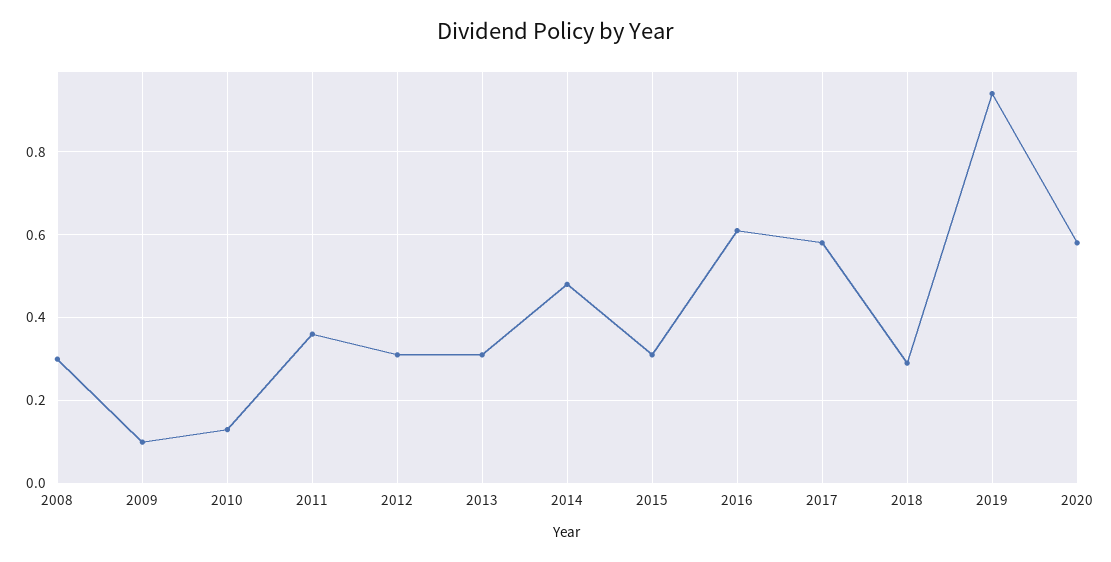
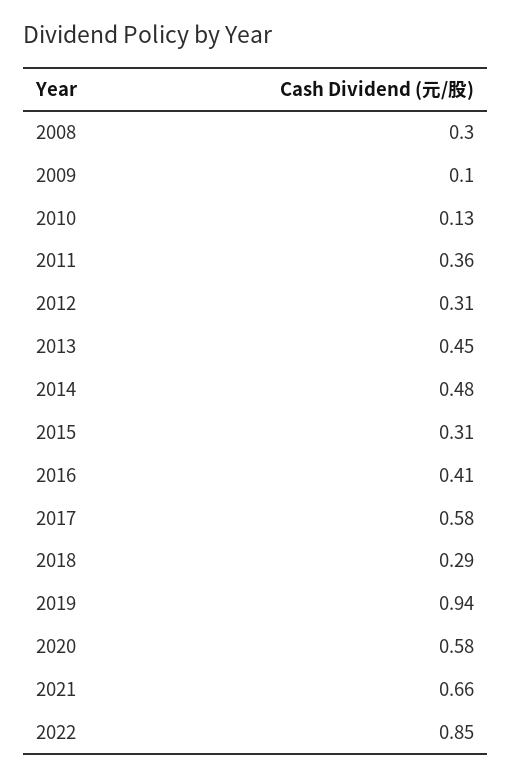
2013: 0.3 -> 0.45
2016: 0.6 -> 0.41
2021: none -> 0.66
2022: none -> 0.85

